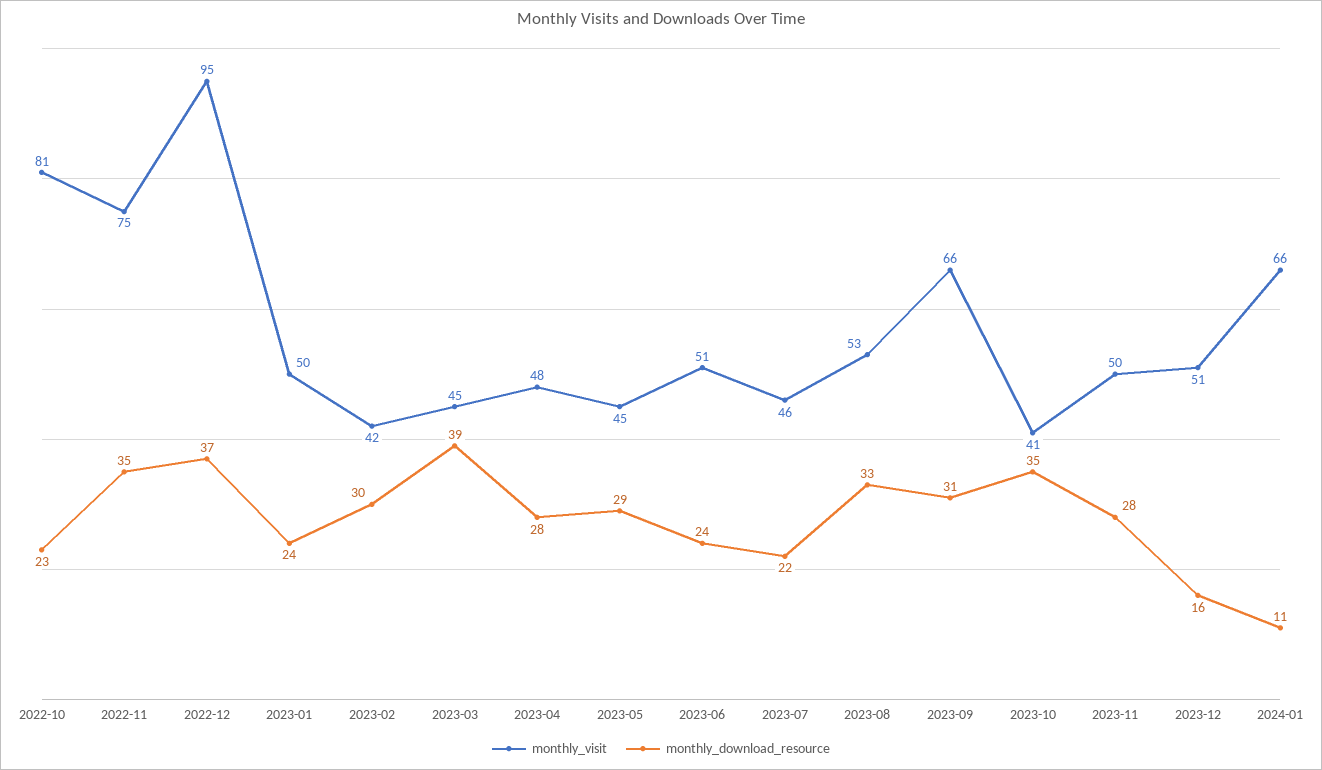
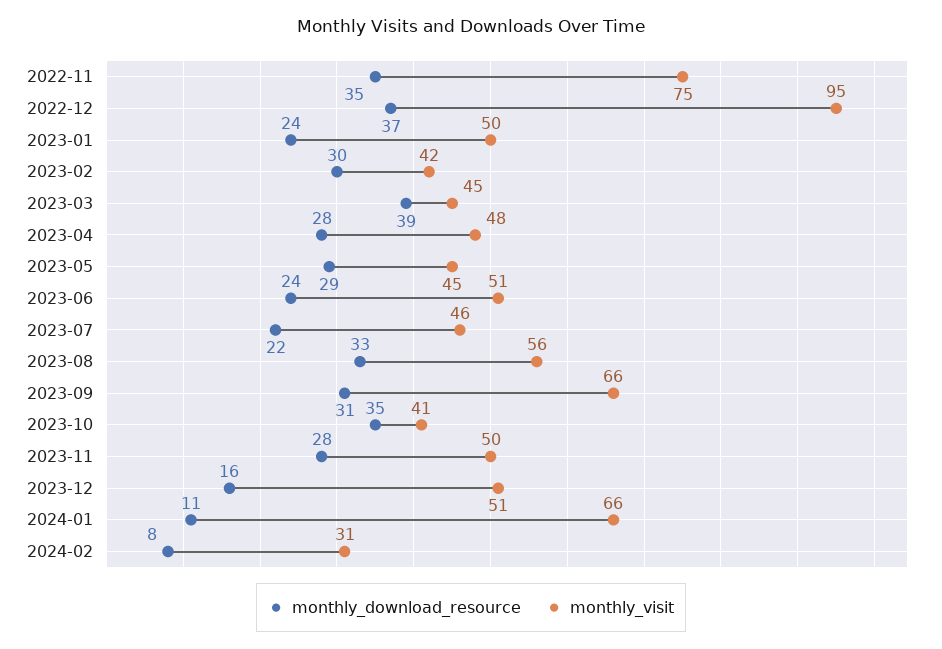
monthly_visit, 2022-10: 81 -> none
monthly_download_resource, 2022-10: 23 -> none
monthly_visit, 2023-08: 53 -> 56
monthly_download_resource, 2024-02: none -> 8
monthly_visit, 2024-02: none -> 31

